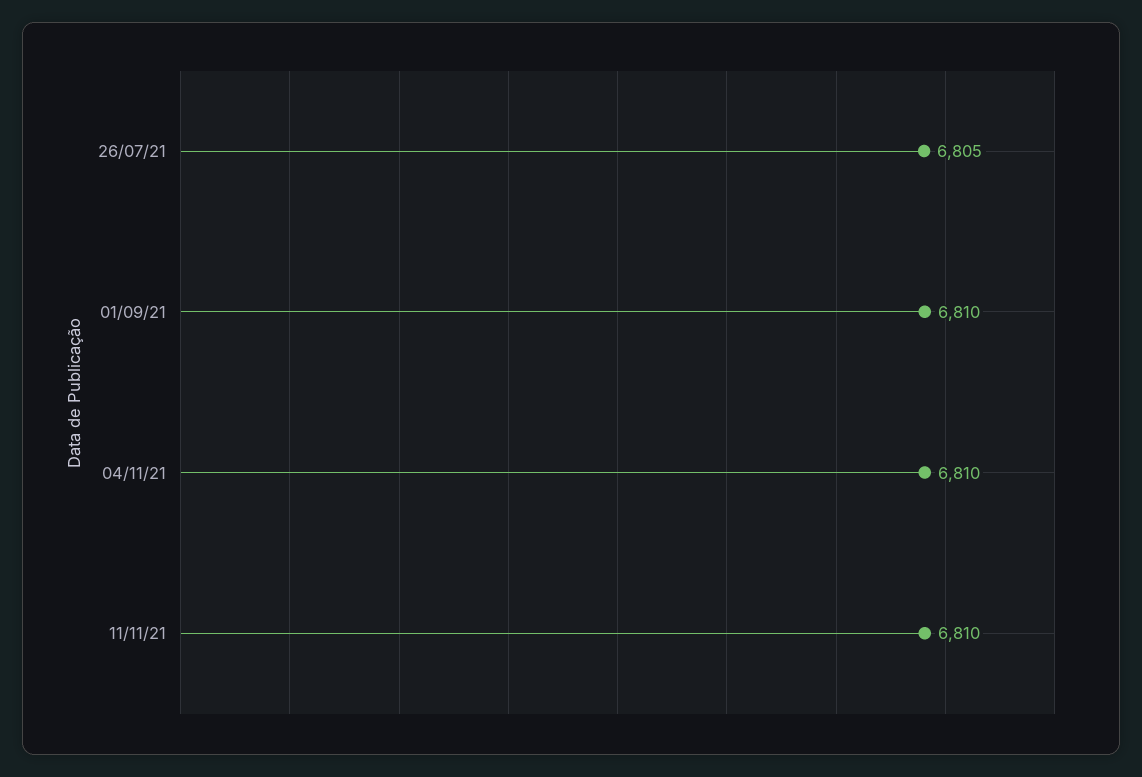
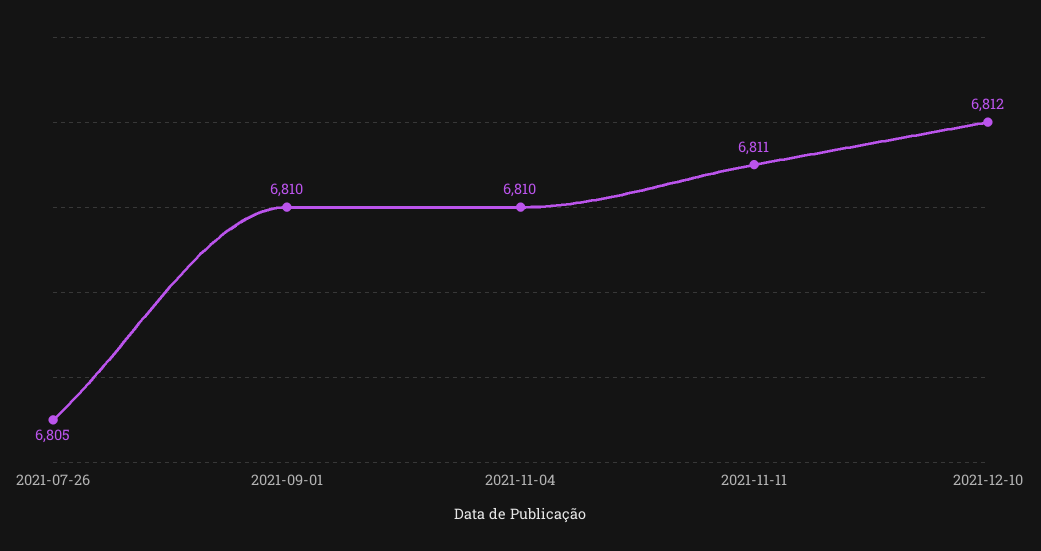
11/11/21: 6810 -> 6811
2021-12-10: none -> 6812

